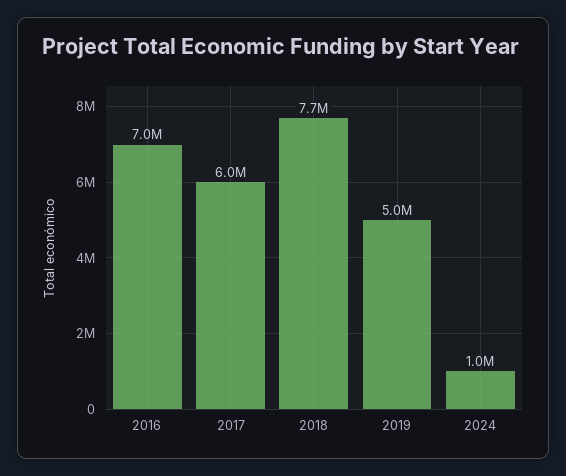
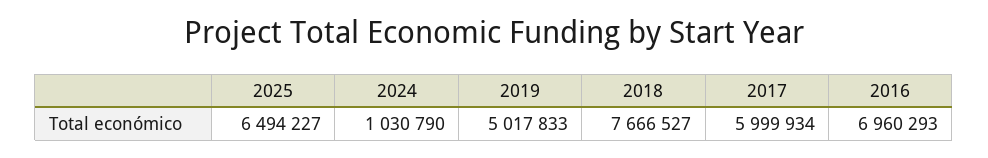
2025: none -> 6494227

